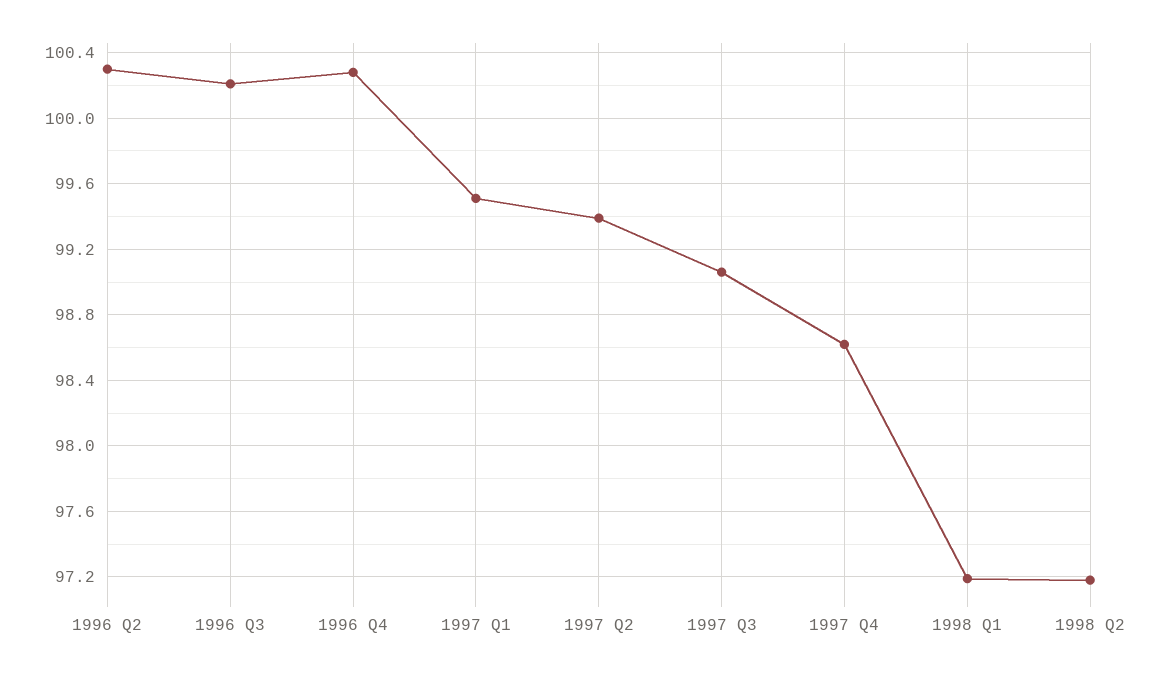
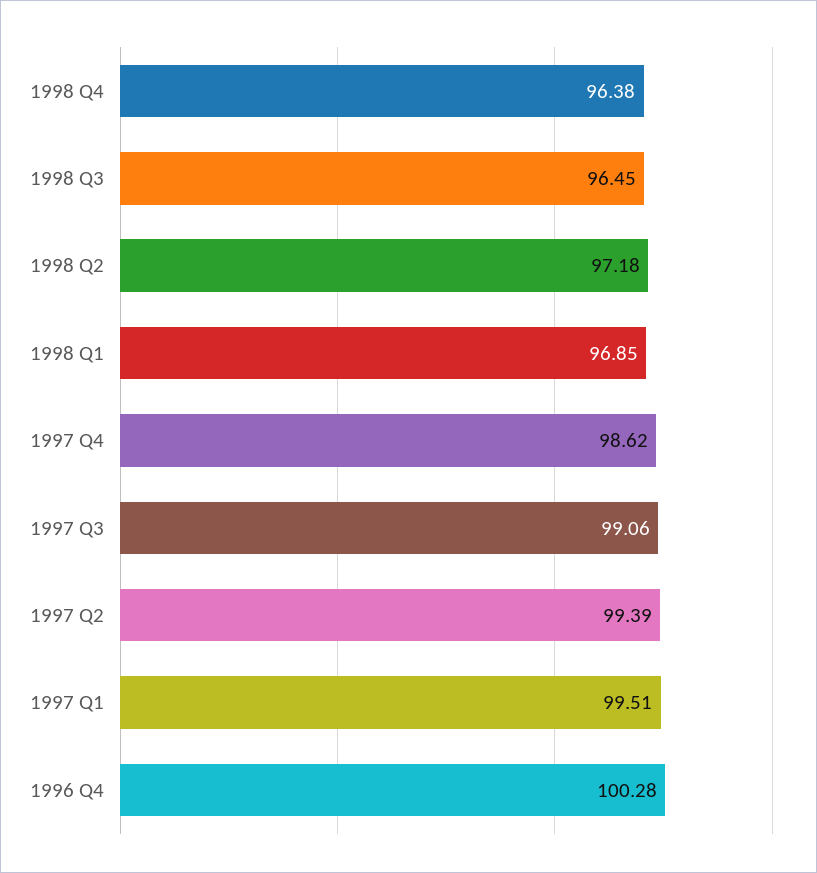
1996 Q2: 100.3 -> none
1996 Q3: 100.2 -> none
1998 Q1: 97.2 -> 96.85
1998 Q4: none -> 96.38
1998 Q3: none -> 96.45

